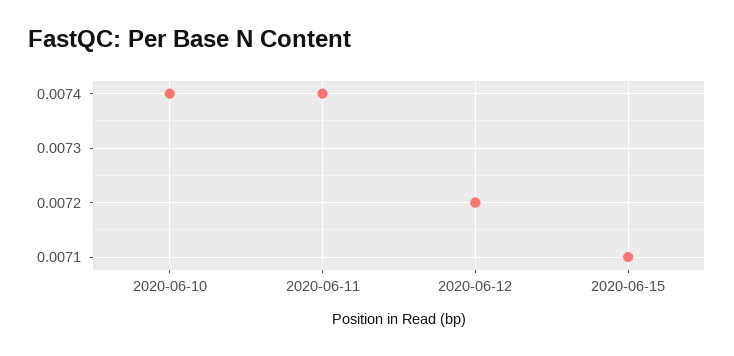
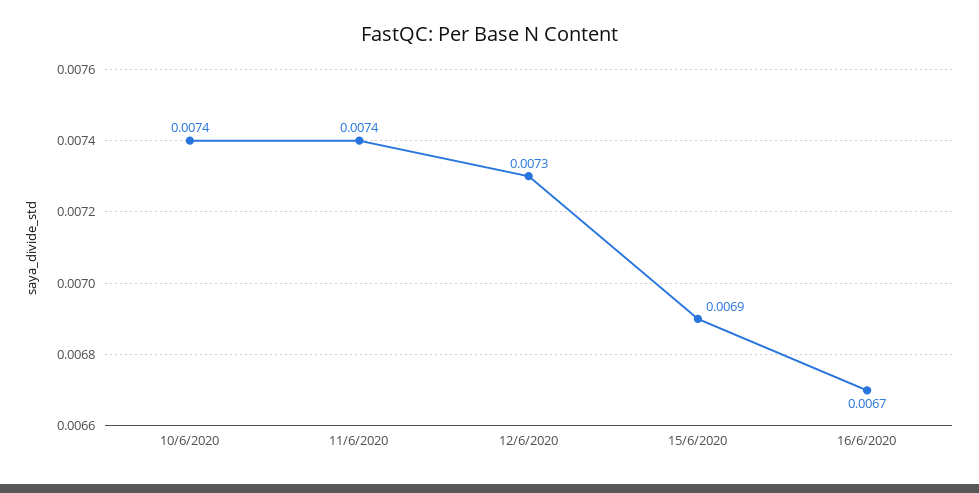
2020-06-12: 0.0072 -> 0.0073
2020-06-15: 0.0071 -> 0.0069
16/6/2020: none -> 0.0067

